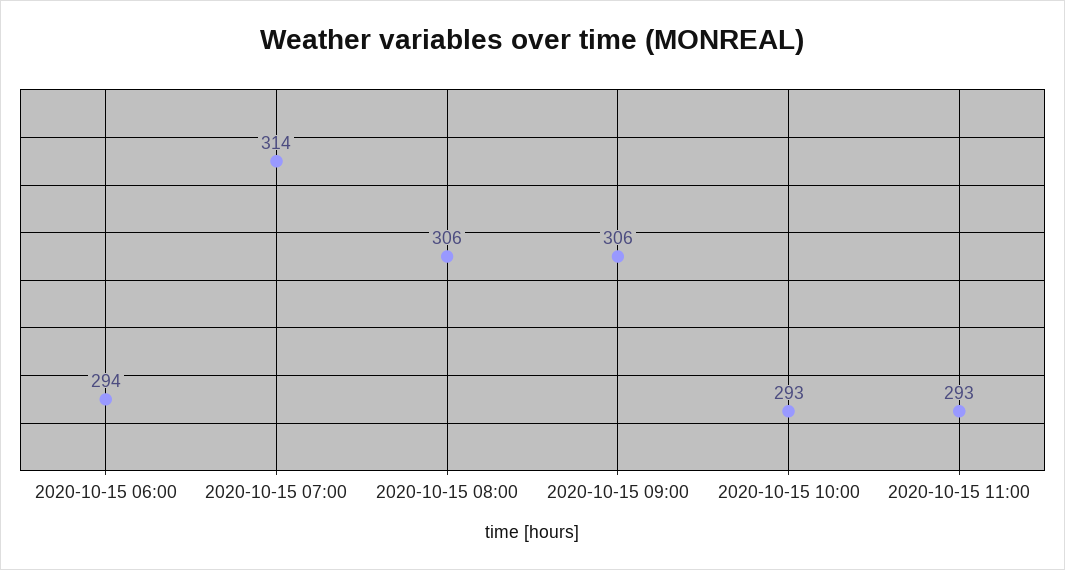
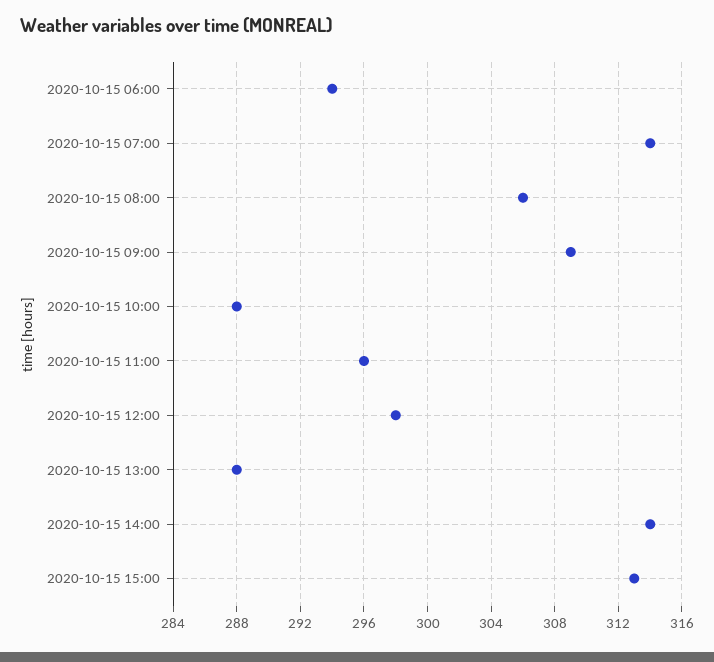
2020-10-15 09:00: 306 -> 309
2020-10-15 10:00: 293 -> 288
2020-10-15 11:00: 293 -> 296
2020-10-15 12:00: none -> 298
2020-10-15 13:00: none -> 288
2020-10-15 14:00: none -> 314
2020-10-15 15:00: none -> 313

